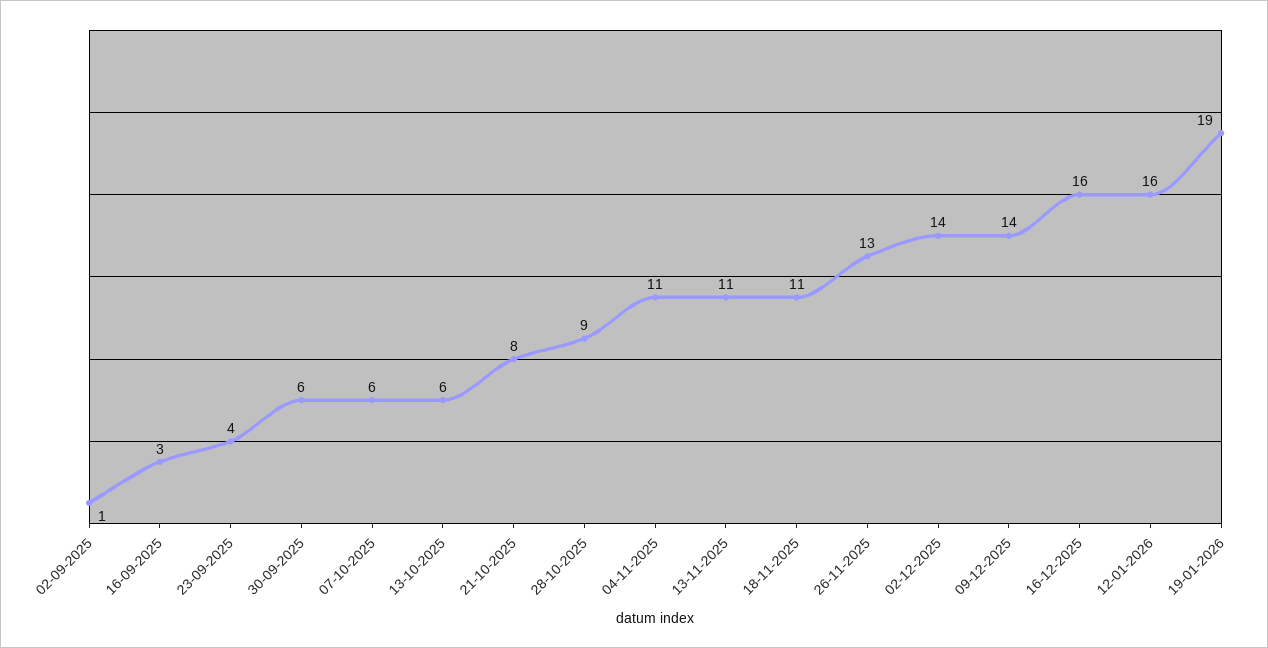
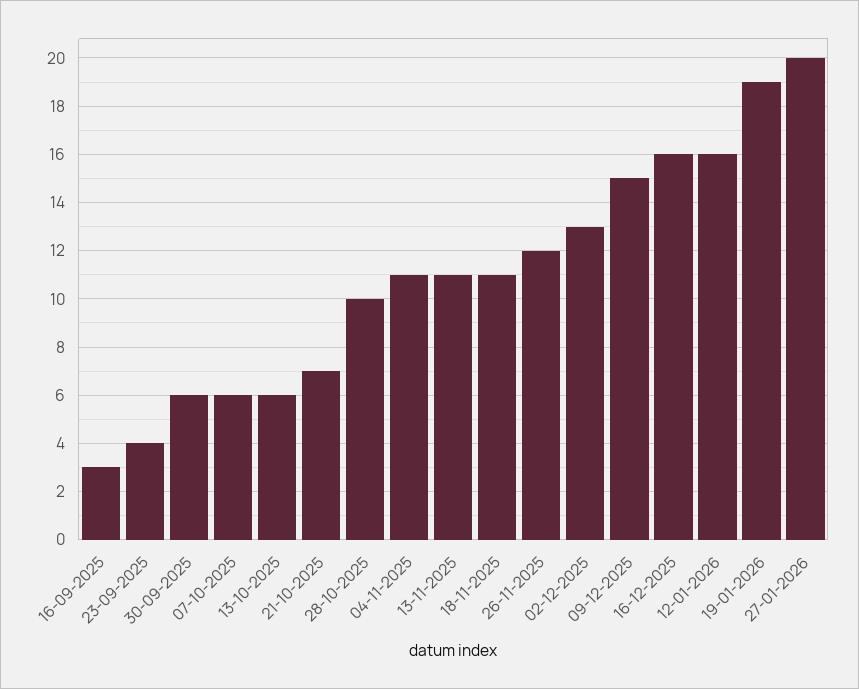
02-09-2025: 1 -> none
21-10-2025: 8 -> 7
28-10-2025: 9 -> 10
26-11-2025: 13 -> 12
02-12-2025: 14 -> 13
09-12-2025: 14 -> 15
27-01-2026: none -> 20

